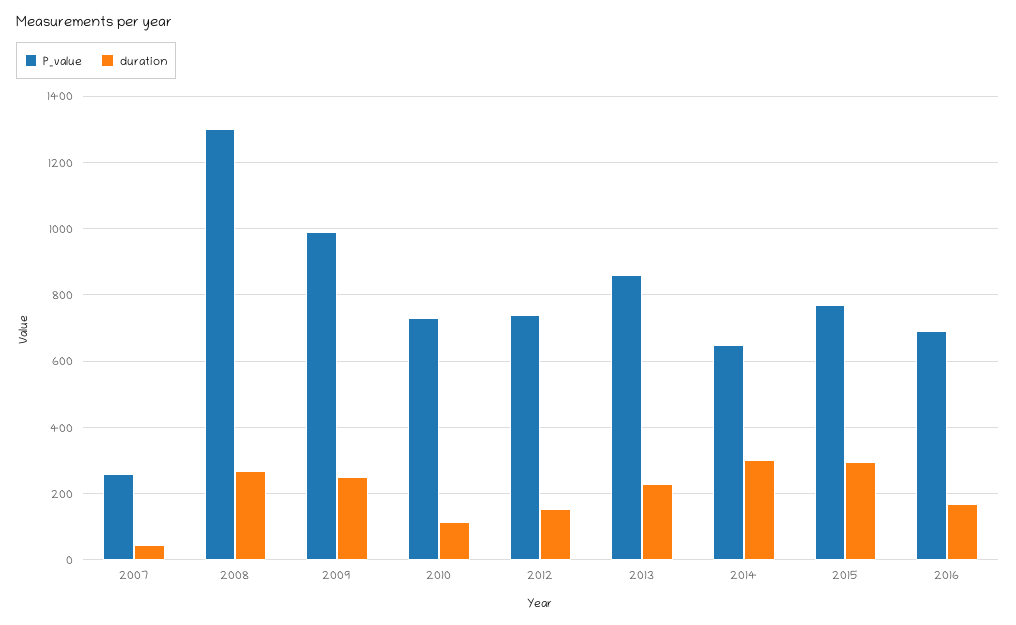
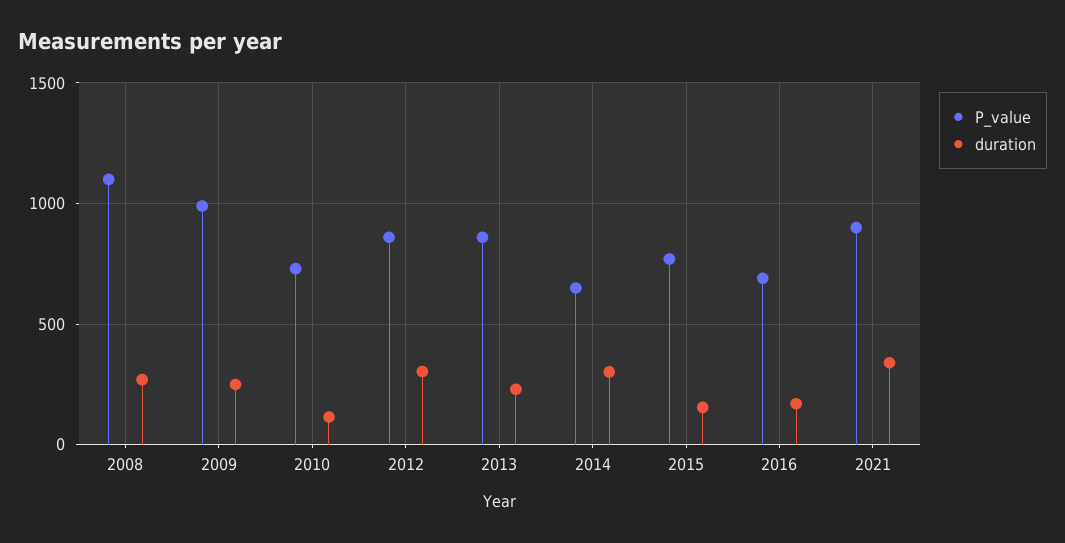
P_value, 2007: 260 -> none
duration, 2007: 40 -> none
P_value, 2008: 1300 -> 1100
P_value, 2012: 740 -> 850
duration, 2012: 160 -> 300
duration, 2015: 300 -> 150
P_value, 2021: none -> 900
duration, 2021: none -> 350

